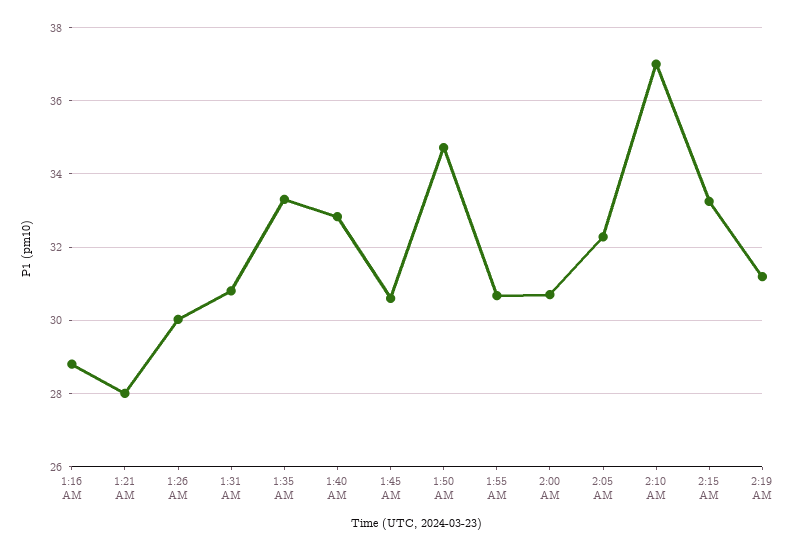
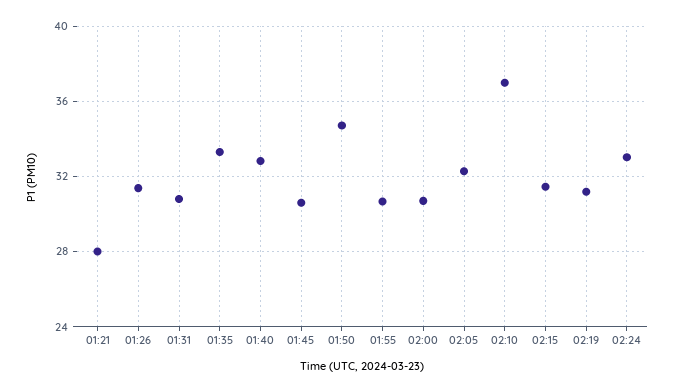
1:16 AM: 28.8 -> none
1:26 AM: 30 -> 31.5
2:15 AM: 33.2 -> 31.5
02:24: none -> 33

